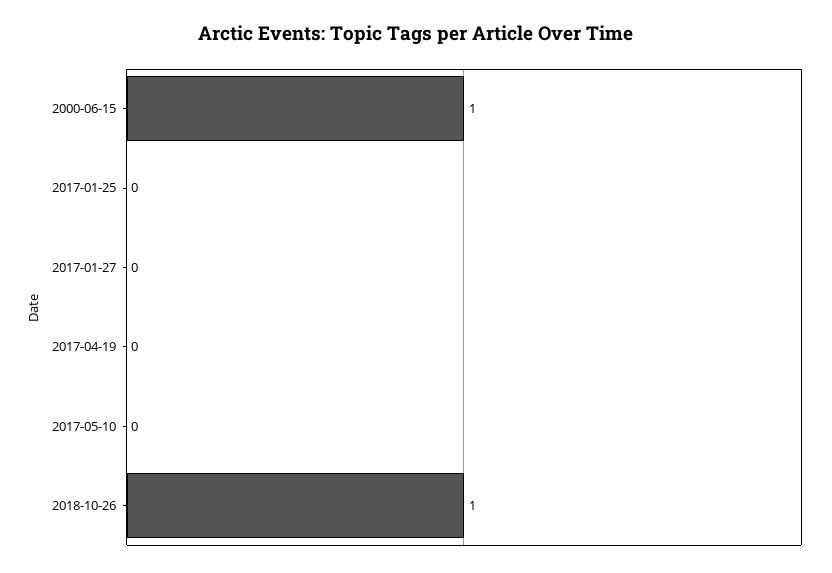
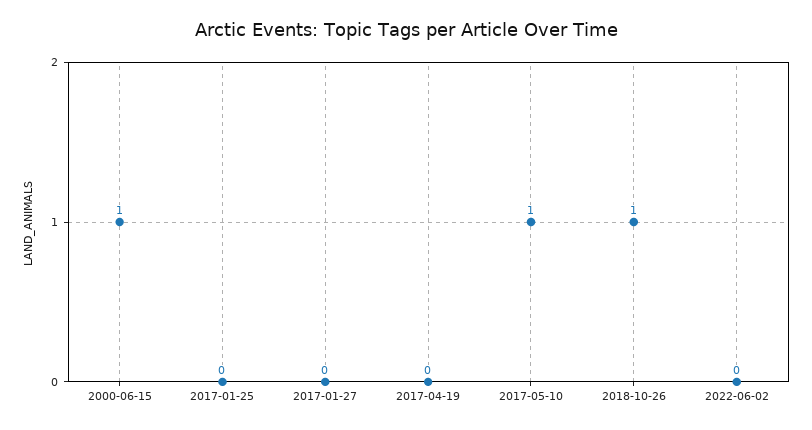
2017-05-10: 0 -> 1
2022-06-02: none -> 0

